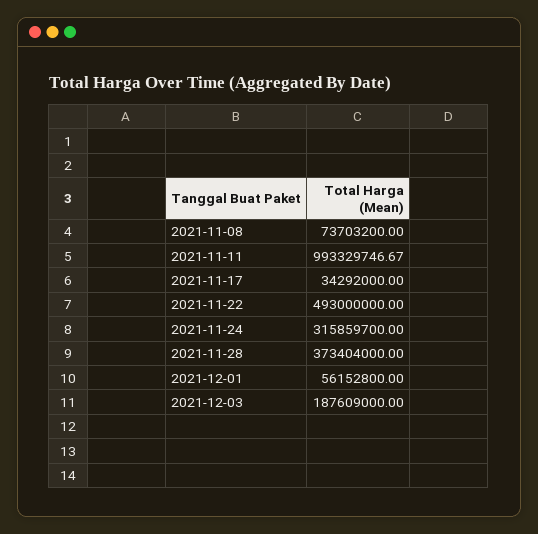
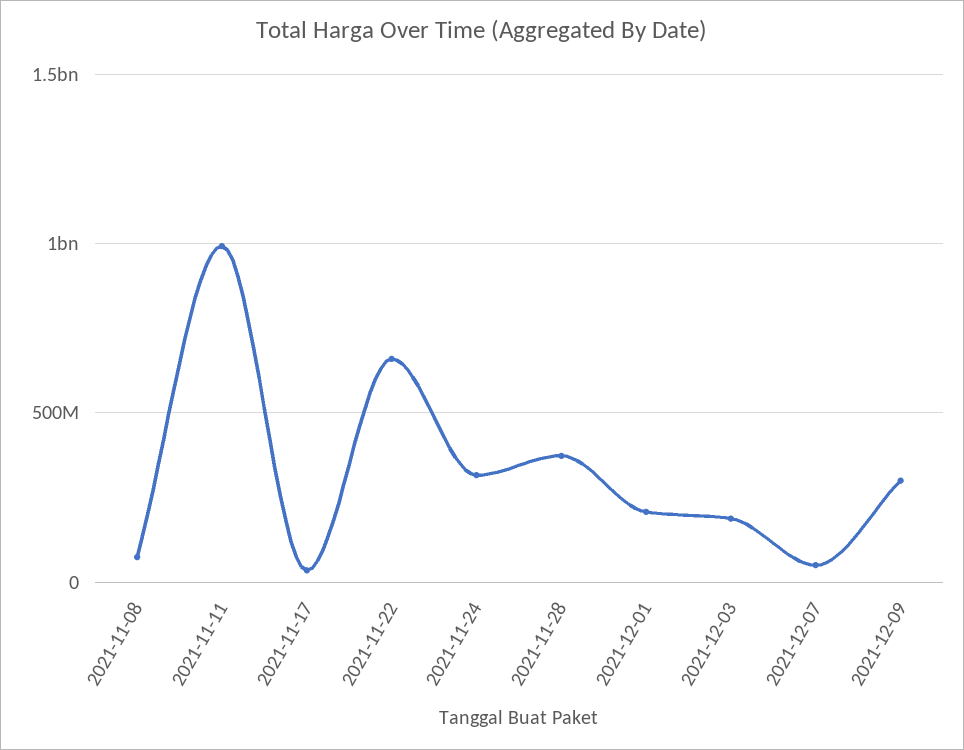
2021-11-22: 493000000 -> 650000000
2021-12-01: 56152800 -> 200000000
2021-12-07: none -> 50000000
2021-12-09: none -> 300000000

